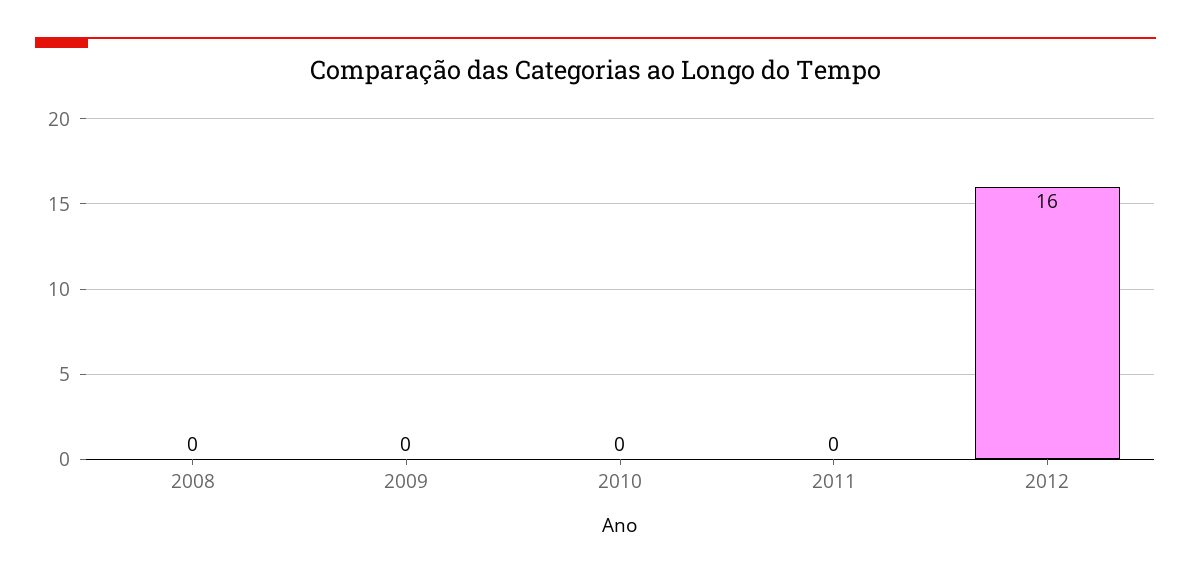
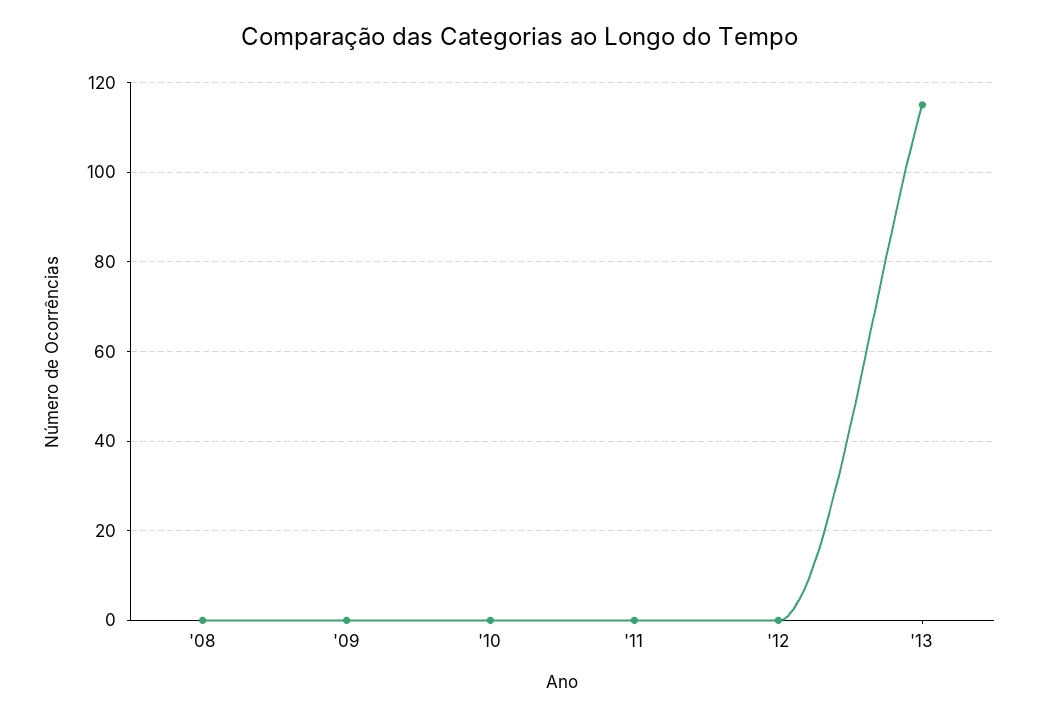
2012: 16 -> 0
'13: none -> 115

